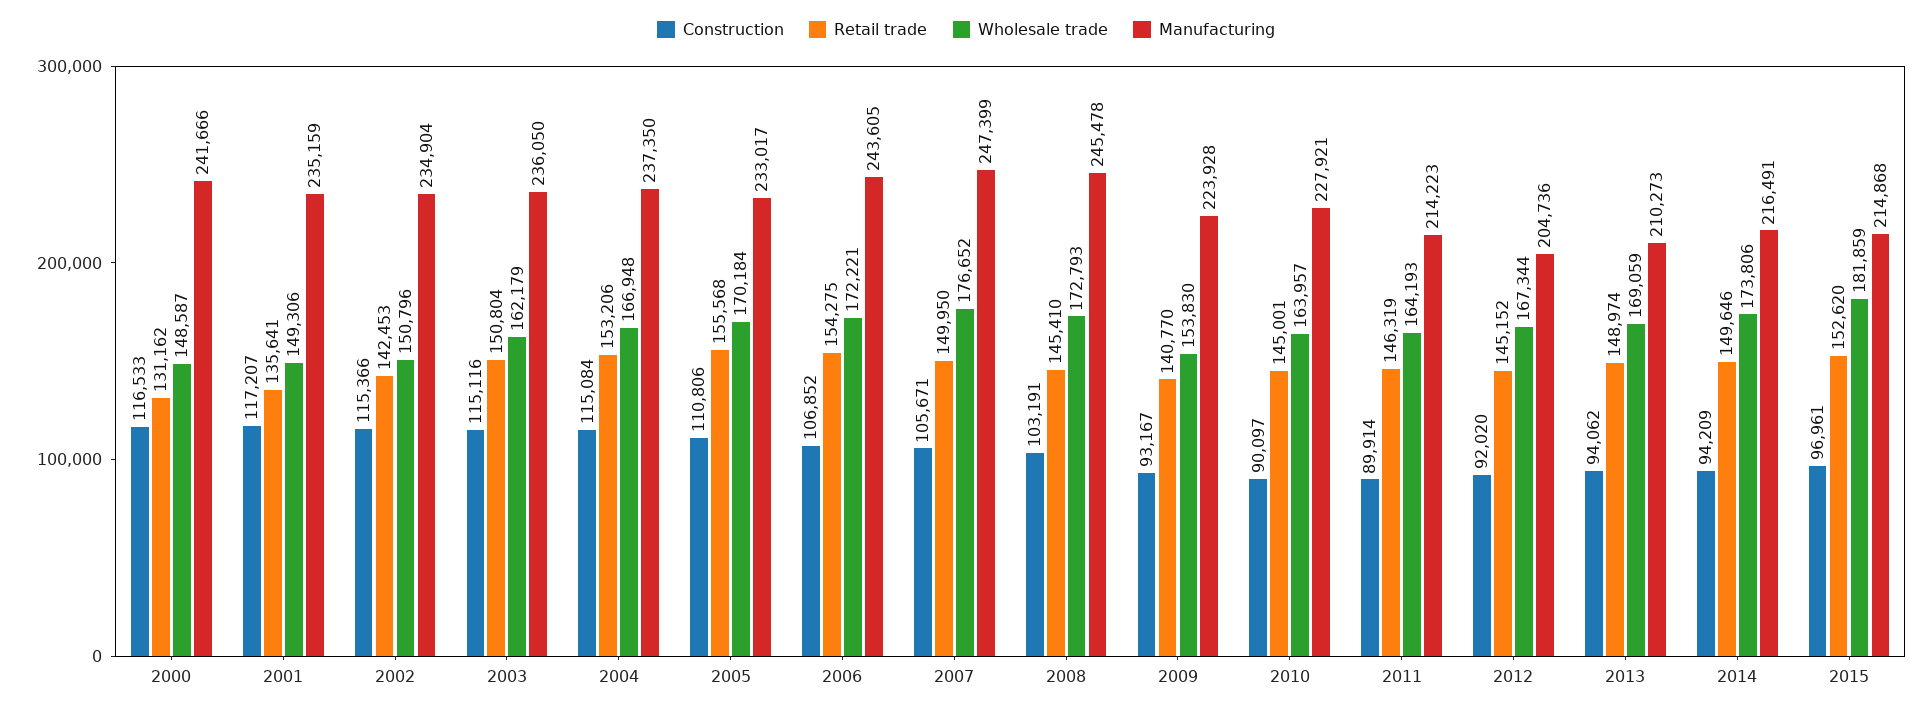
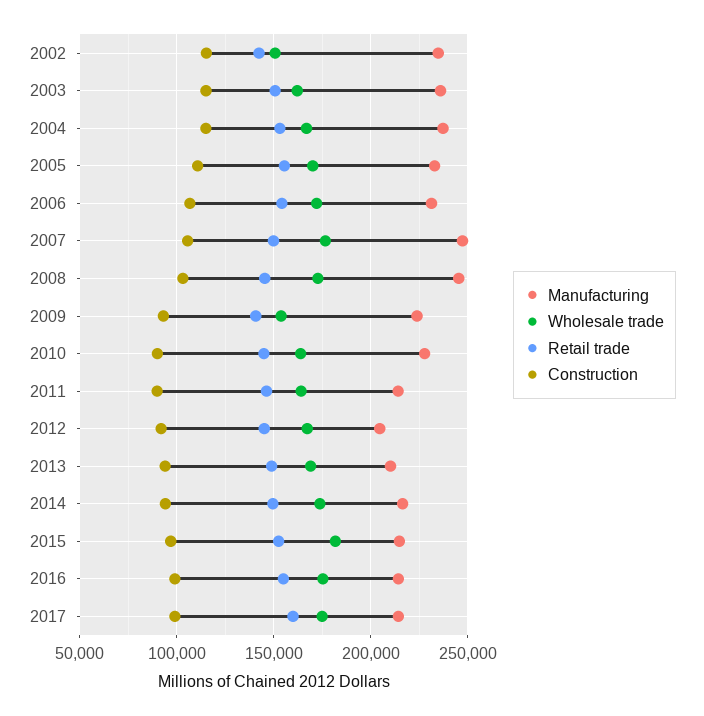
Construction, 2000: 116533 -> none
Retail trade, 2000: 131162 -> none
Wholesale trade, 2000: 148587 -> none
Manufacturing, 2000: 241666 -> none
Construction, 2001: 117207 -> none
Retail trade, 2001: 135641 -> none
Wholesale trade, 2001: 149306 -> none
Manufacturing, 2001: 235159 -> none
Manufacturing, 2006: 243605 -> 230000
Manufacturing, 2016: none -> 215000
Wholesale trade, 2016: none -> 175000
Retail trade, 2016: none -> 155000
Construction, 2016: none -> 100000
Manufacturing, 2017: none -> 215000
Wholesale trade, 2017: none -> 175000
Retail trade, 2017: none -> 160000
Construction, 2017: none -> 100000

